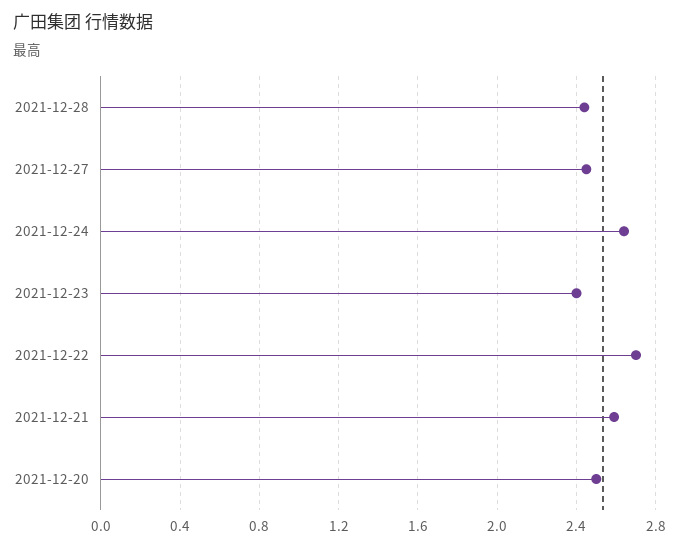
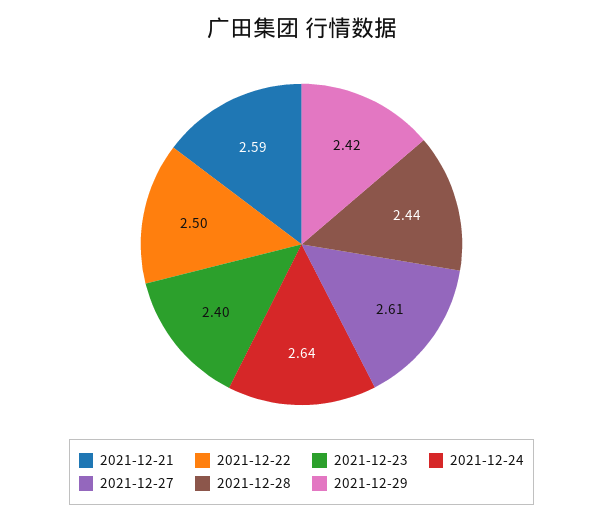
2021-12-27: 2.45 -> 2.61
2021-12-22: 2.7 -> 2.5
2021-12-20: 2.5 -> none
2021-12-29: none -> 2.42

